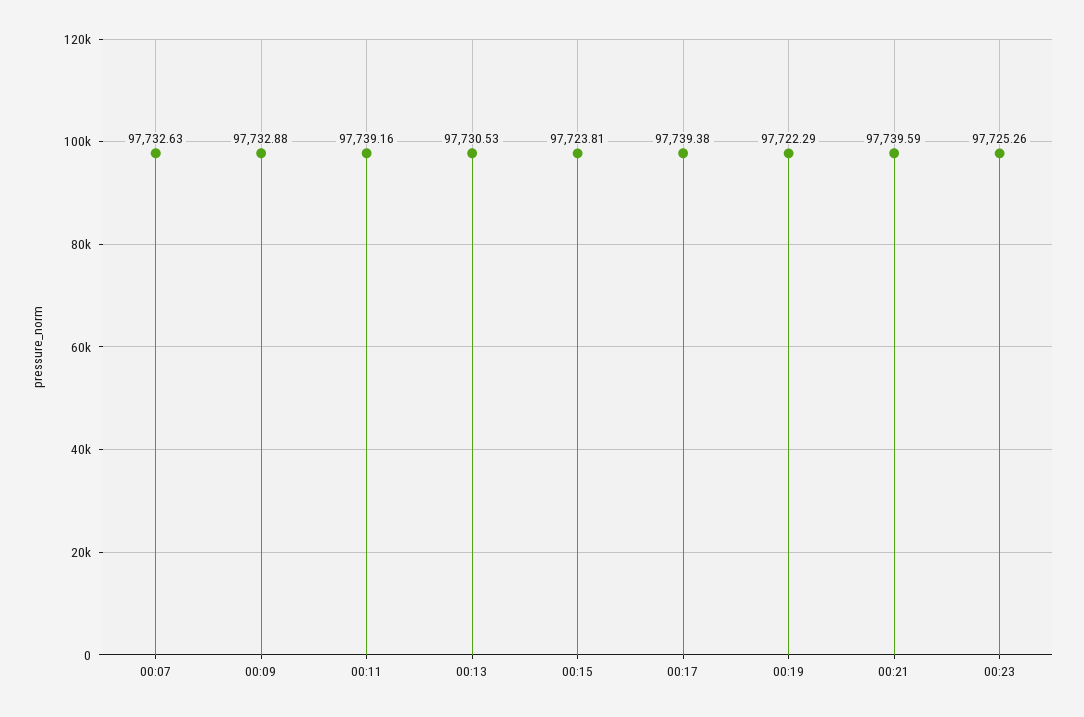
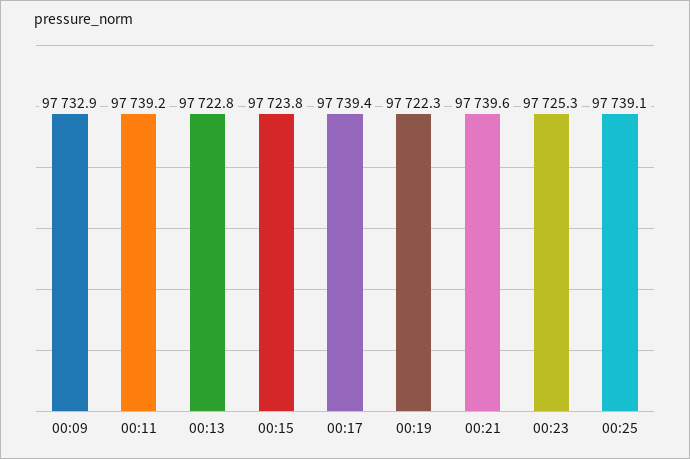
00:07: 97732.63 -> none
00:13: 97730.53 -> 97722.8
00:25: none -> 97739.1

